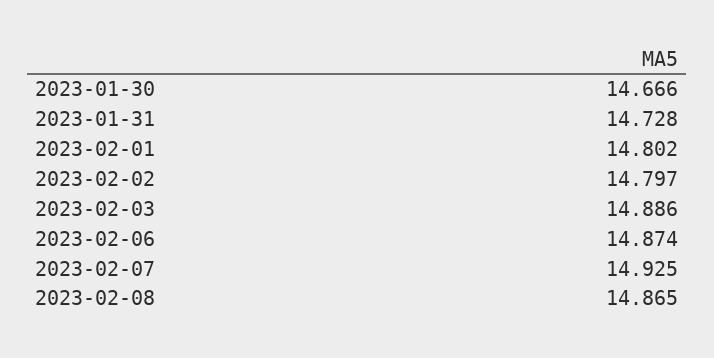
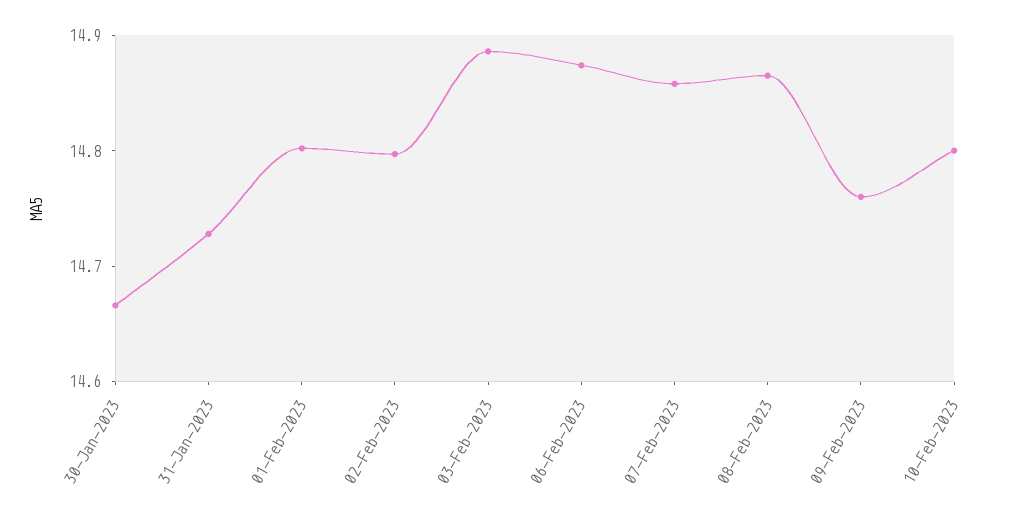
2023-02-07: 14.925 -> 14.86
09-Feb-2023: none -> 14.76
10-Feb-2023: none -> 14.8

